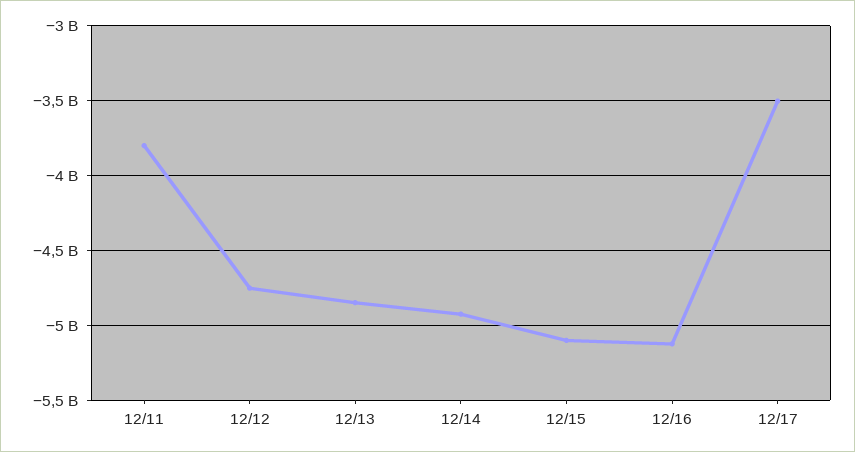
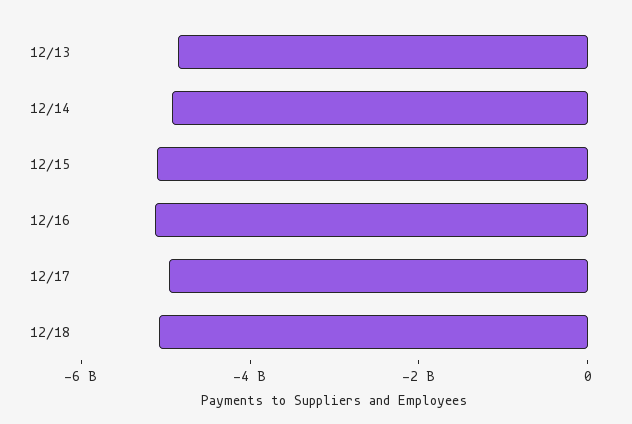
12/11: -3800000000 -> none
12/12: -4750000000 -> none
12/17: -3500000000 -> -5000000000
12/18: none -> -5000000000

